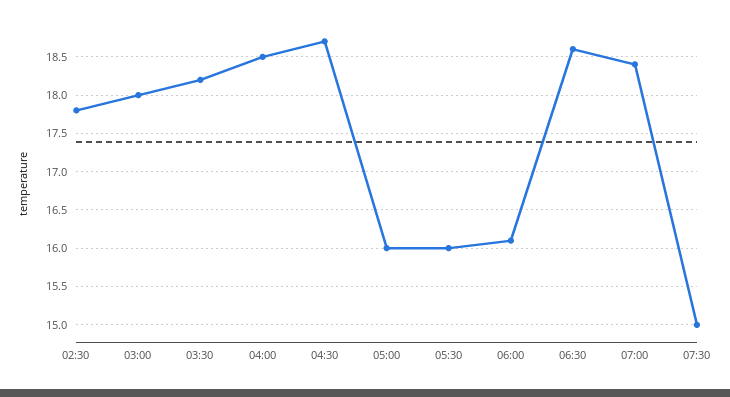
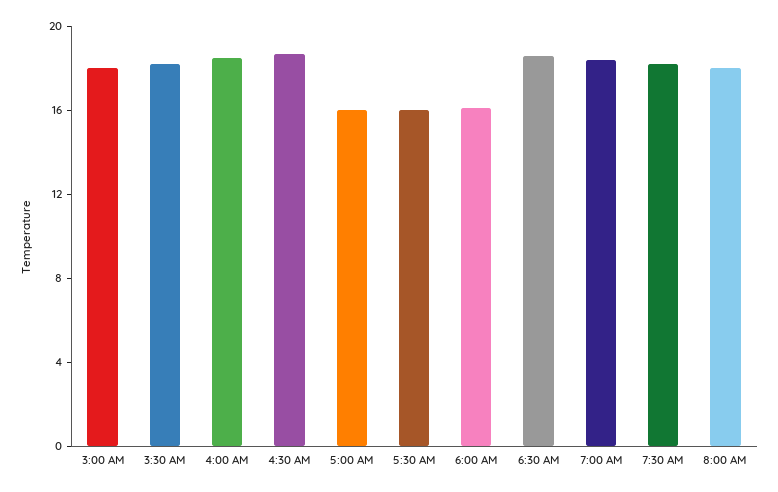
02:30: 17.8 -> none
07:30: 15 -> 18
8:00 AM: none -> 18

